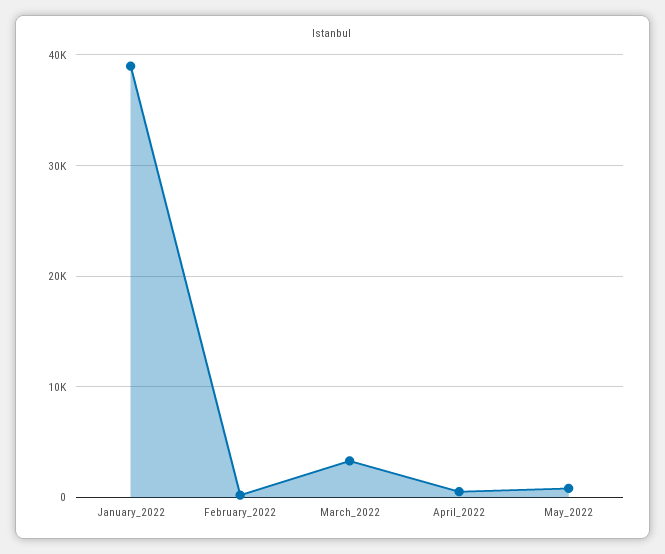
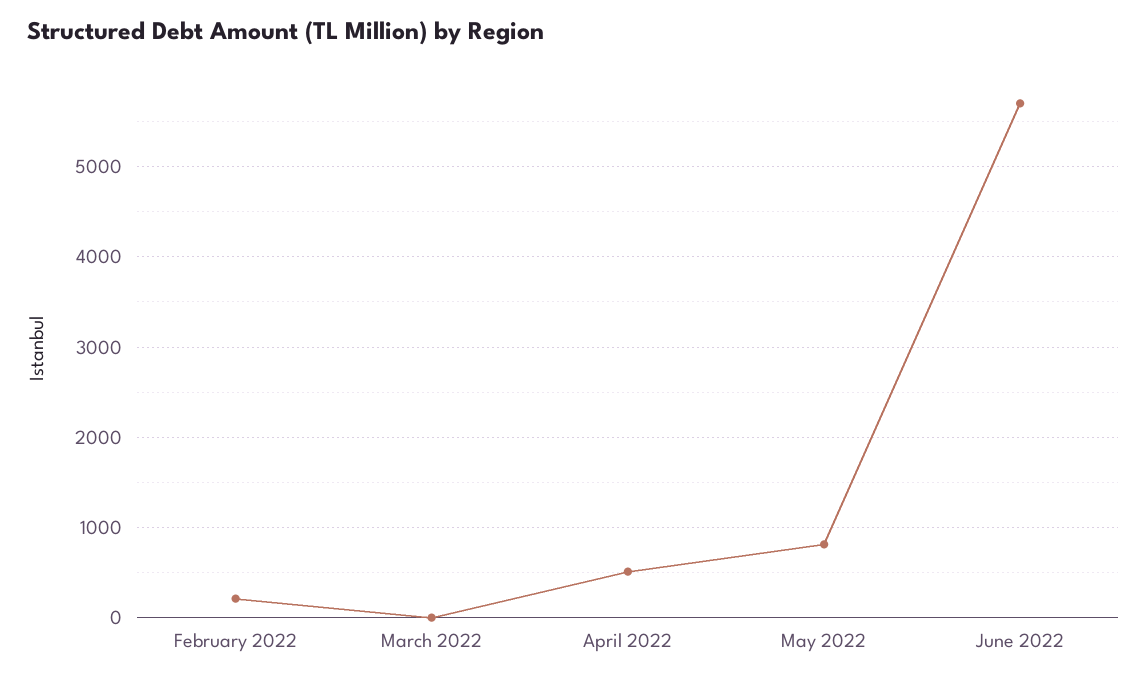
January_2022: 39000 -> none
March_2022: 3000 -> 0
June 2022: none -> 5700

